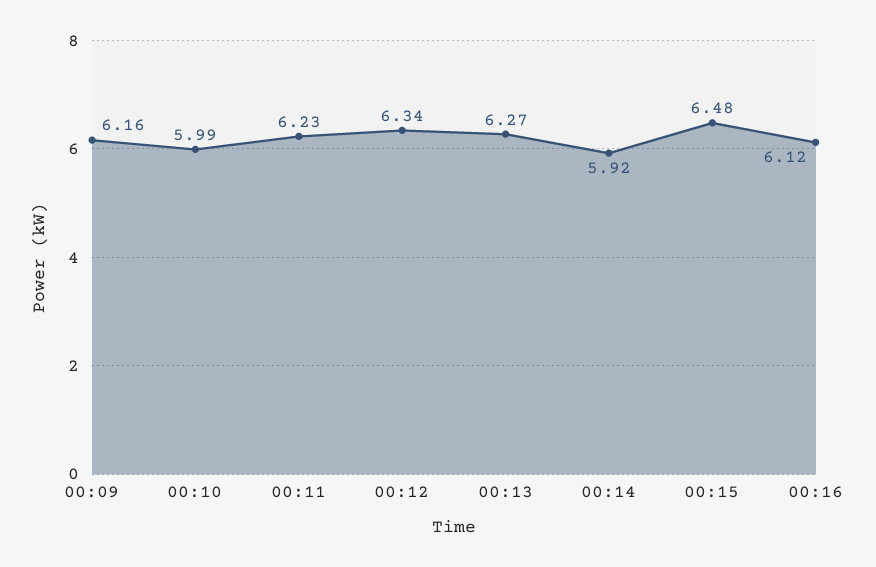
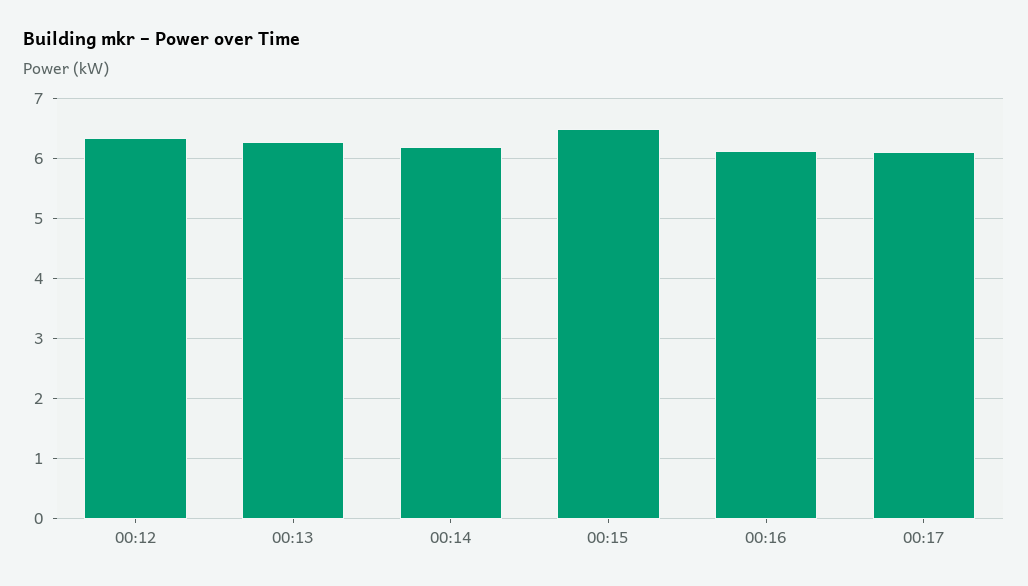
00:09: 6.16 -> none
00:10: 5.99 -> none
00:11: 6.23 -> none
00:14: 5.92 -> 6.2
00:17: none -> 6.1

